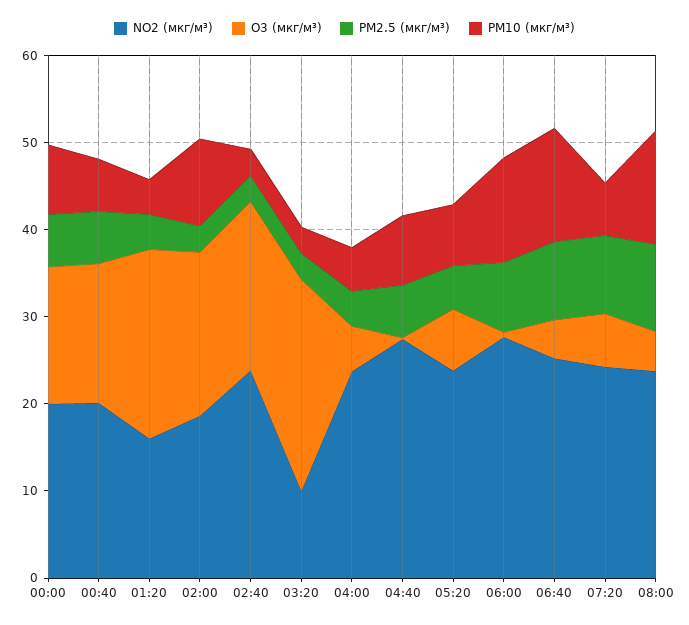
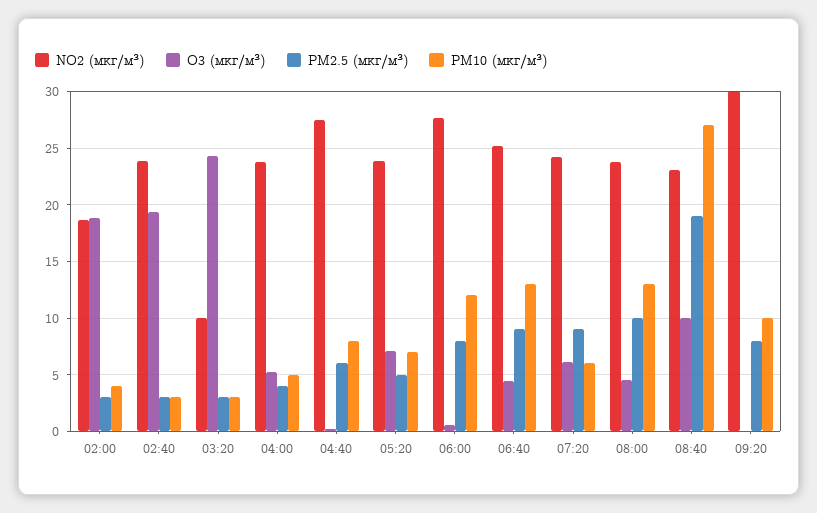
NO2 (мкг/м³), 00:00: 20 -> none
O3 (мкг/м³), 00:00: 16 -> none
PM2.5 (мкг/м³), 00:00: 6 -> none
PM10 (мкг/м³), 00:00: 8 -> none
NO2 (мкг/м³), 00:40: 20 -> none
O3 (мкг/м³), 00:40: 16 -> none
PM2.5 (мкг/м³), 00:40: 6 -> none
PM10 (мкг/м³), 00:40: 6 -> none
NO2 (мкг/м³), 01:20: 16 -> none
O3 (мкг/м³), 01:20: 22 -> none
PM2.5 (мкг/м³), 01:20: 4 -> none
PM10 (мкг/м³), 01:20: 4 -> none
PM10 (мкг/м³), 02:00: 10 -> 4
NO2 (мкг/м³), 08:40: none -> 23
O3 (мкг/м³), 08:40: none -> 10
PM2.5 (мкг/м³), 08:40: none -> 19
PM10 (мкг/м³), 08:40: none -> 27
NO2 (мкг/м³), 09:20: none -> 30
O3 (мкг/м³), 09:20: none -> 0
PM2.5 (мкг/м³), 09:20: none -> 8
PM10 (мкг/м³), 09:20: none -> 10

